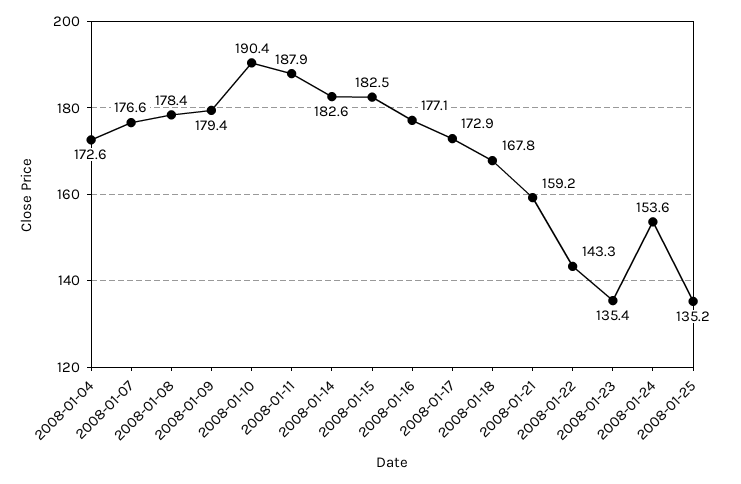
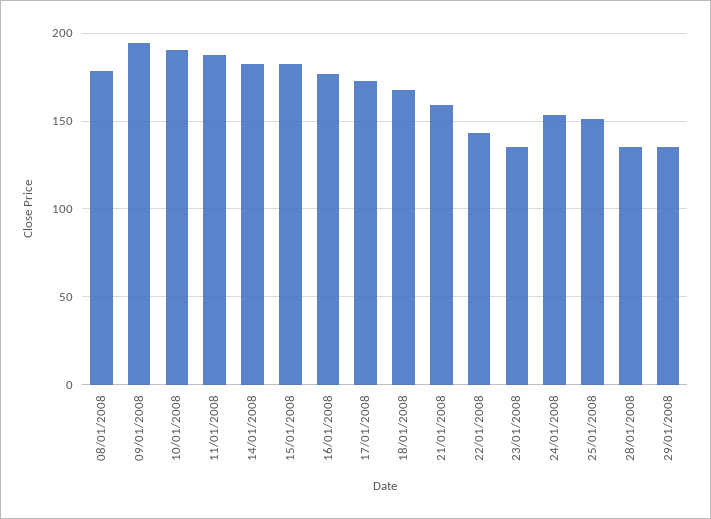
2008-01-04: 172.6 -> none
2008-01-07: 176.6 -> none
2008-01-09: 179.4 -> 195
2008-01-25: 135.2 -> 150
28/01/2008: none -> 135
29/01/2008: none -> 135

